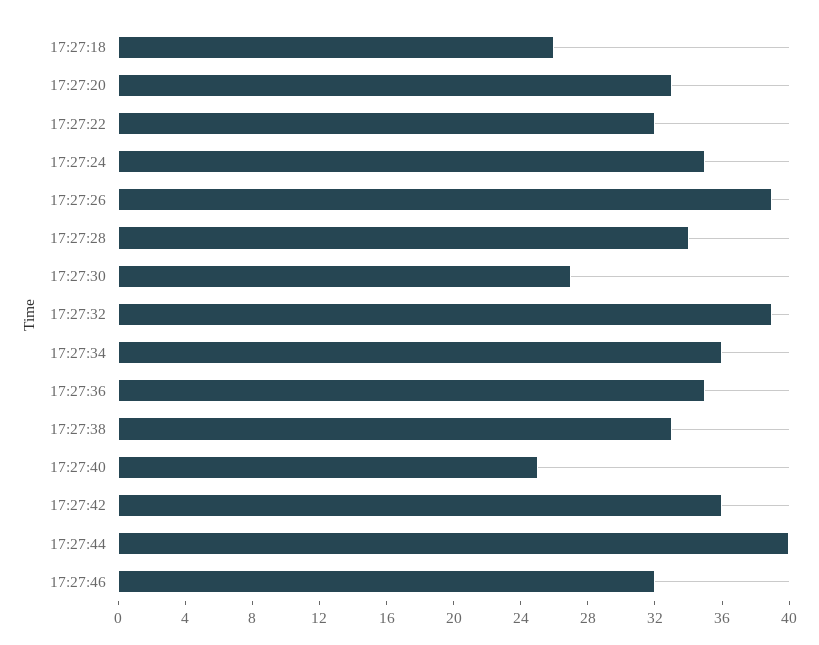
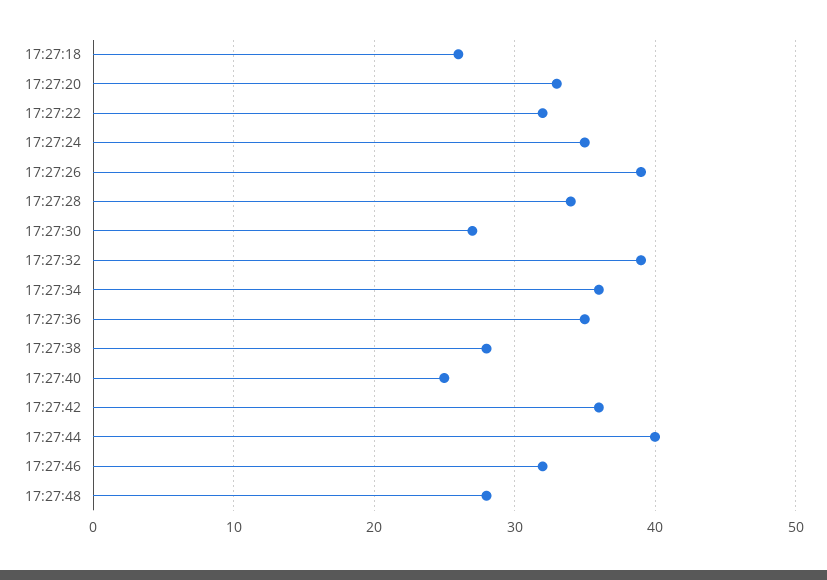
17:27:38: 33 -> 28
17:27:48: none -> 28

